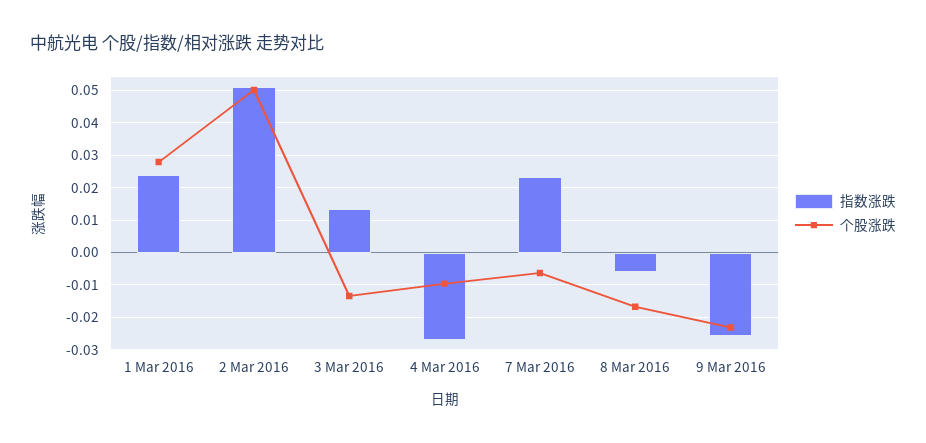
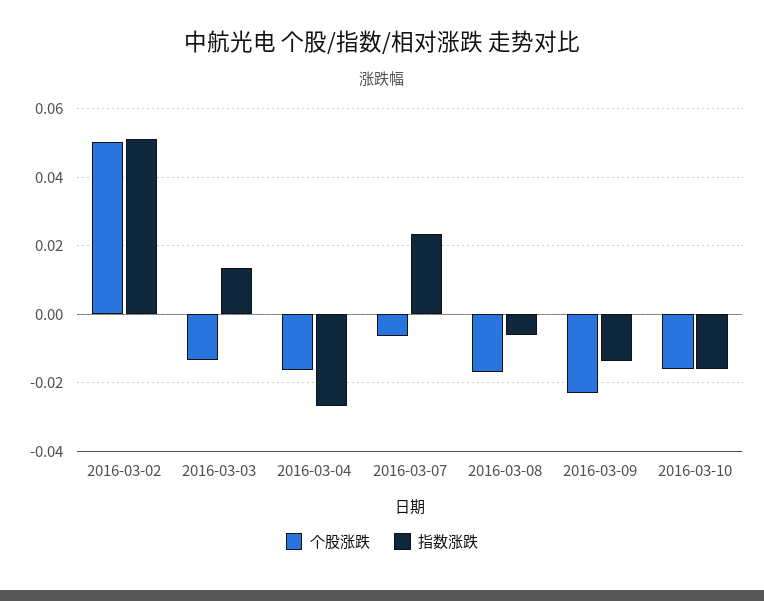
指数涨跌, 1 Mar 2016: 0.024 -> none
个股涨跌, 1 Mar 2016: 0.028 -> none
个股涨跌, 4 Mar 2016: -0.01 -> -0.016
指数涨跌, 9 Mar 2016: -0.026 -> -0.014
个股涨跌, 2016-03-10: none -> -0.016
指数涨跌, 2016-03-10: none -> -0.016

